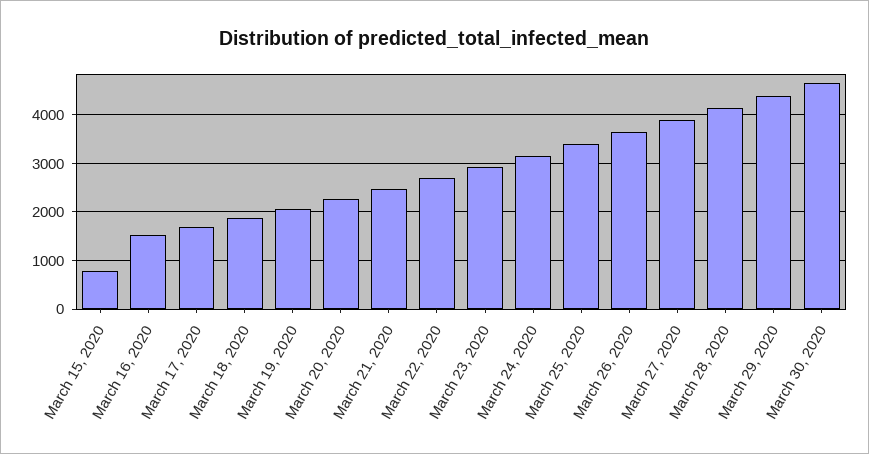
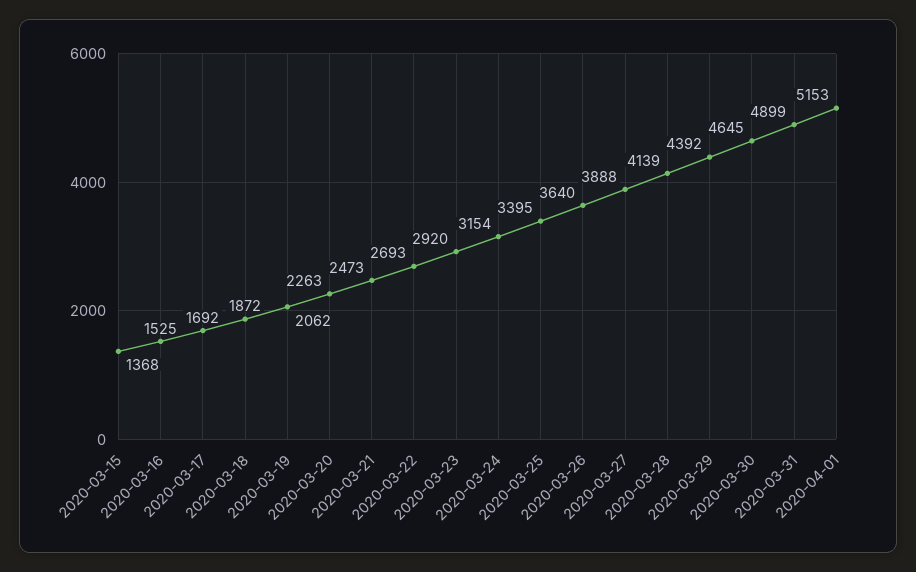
March 15, 2020: 800 -> 1368
2020-03-31: none -> 4899
2020-04-01: none -> 5153

